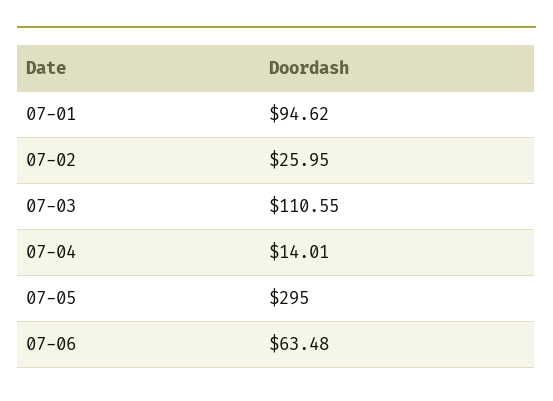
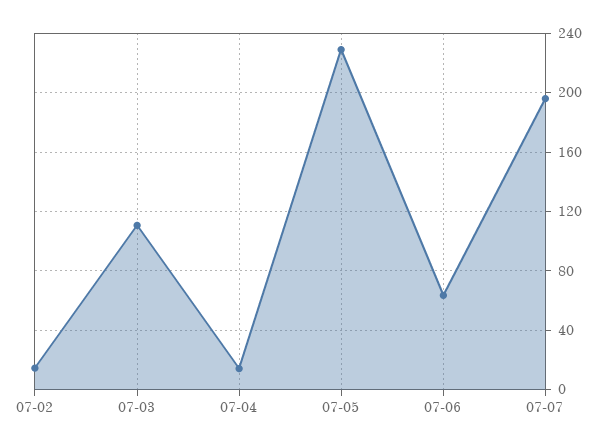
07-01: 94.62 -> none
07-02: 25.95 -> 15
07-05: 295 -> 230
07-07: none -> 195

